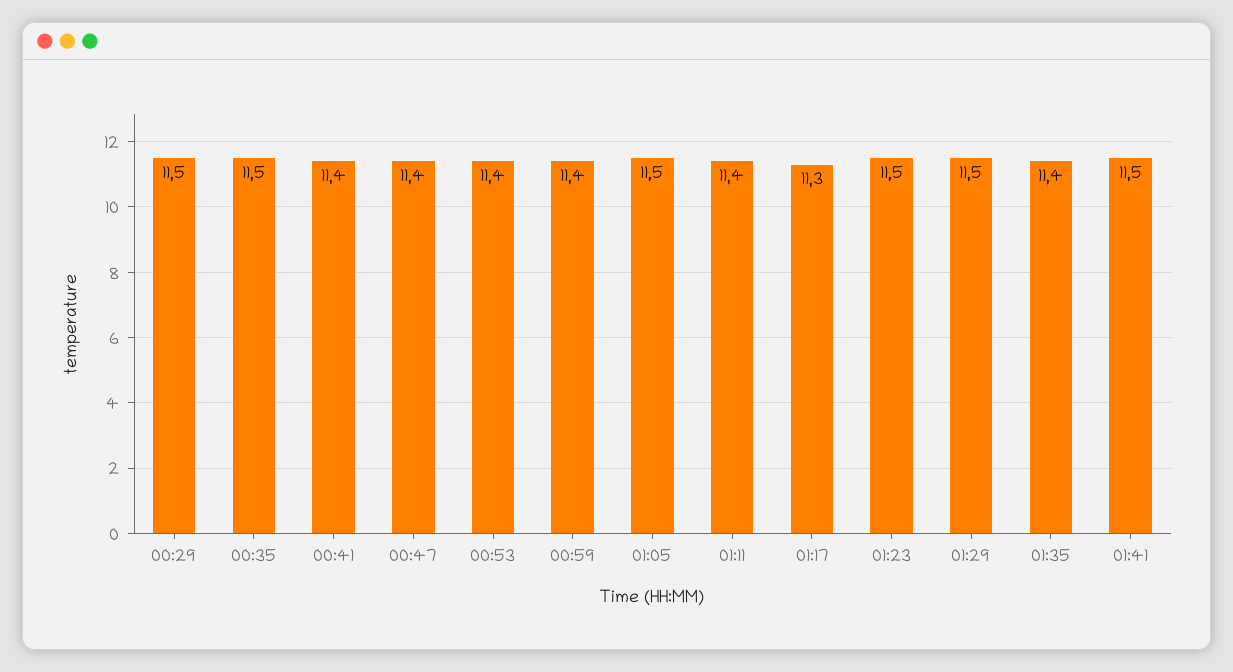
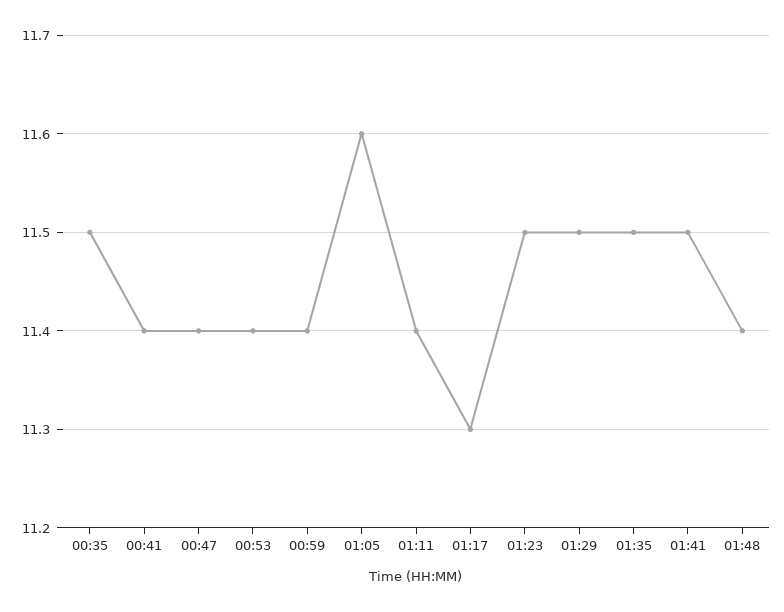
00:29: 11.5 -> none
01:05: 11.5 -> 11.6
01:35: 11.4 -> 11.5
01:48: none -> 11.4

